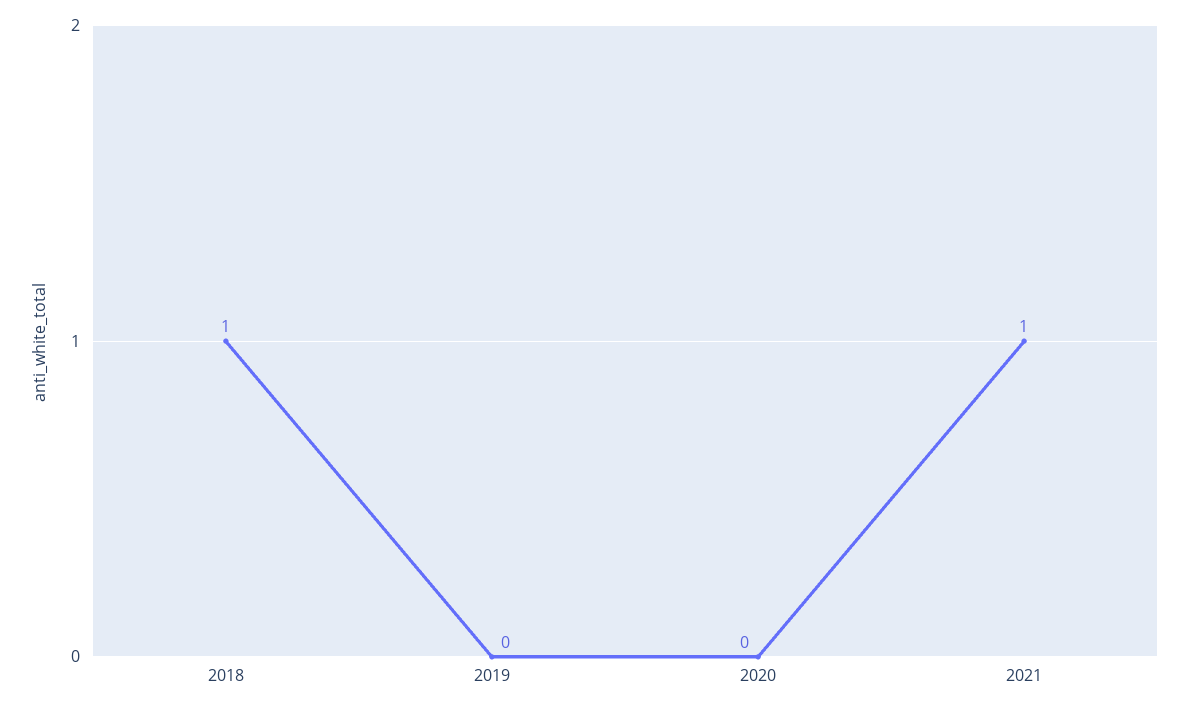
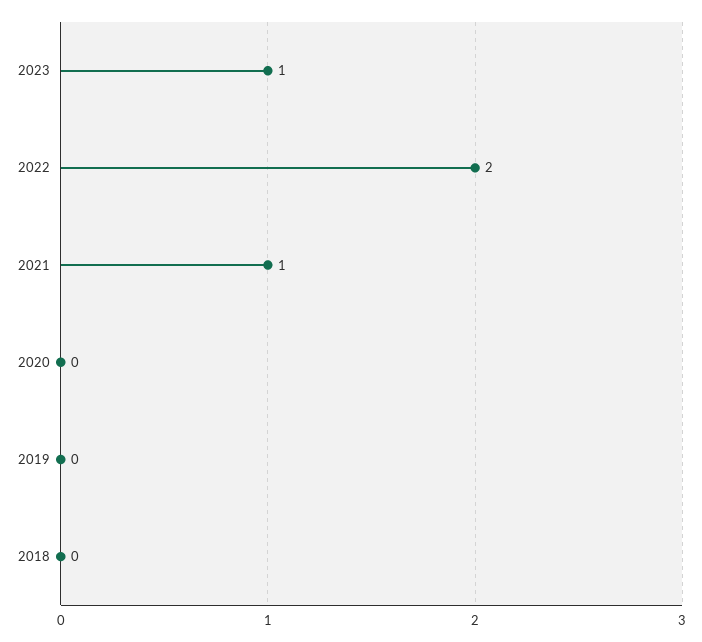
2018: 1 -> 0
2023: none -> 1
2022: none -> 2

